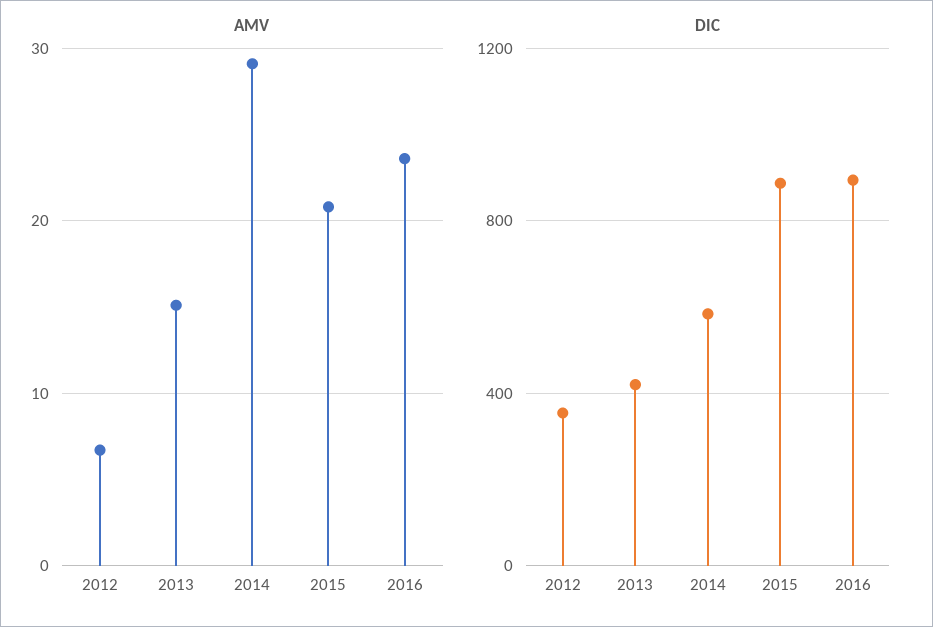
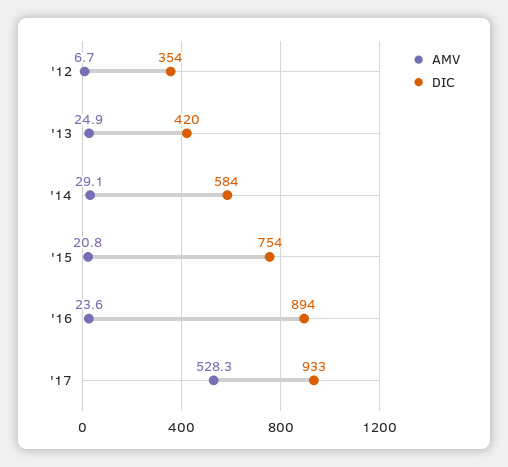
AMV, 2013: 15 -> 24.9
DIC, 2015: 900 -> 754
AMV, '17: none -> 528.3
DIC, '17: none -> 933

